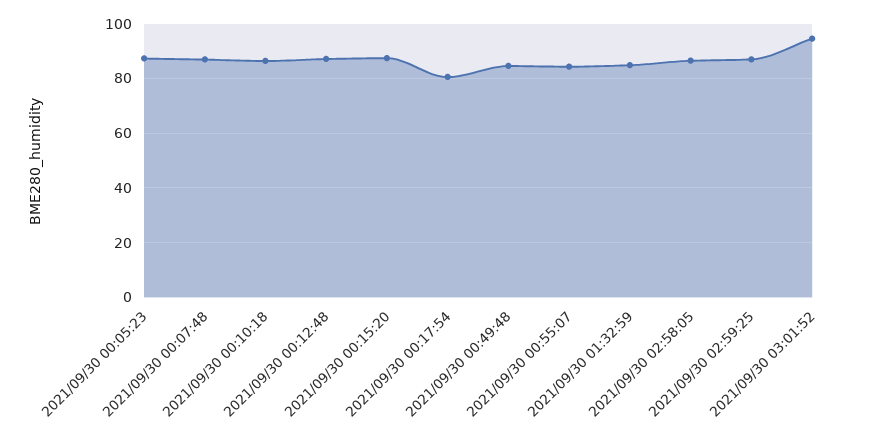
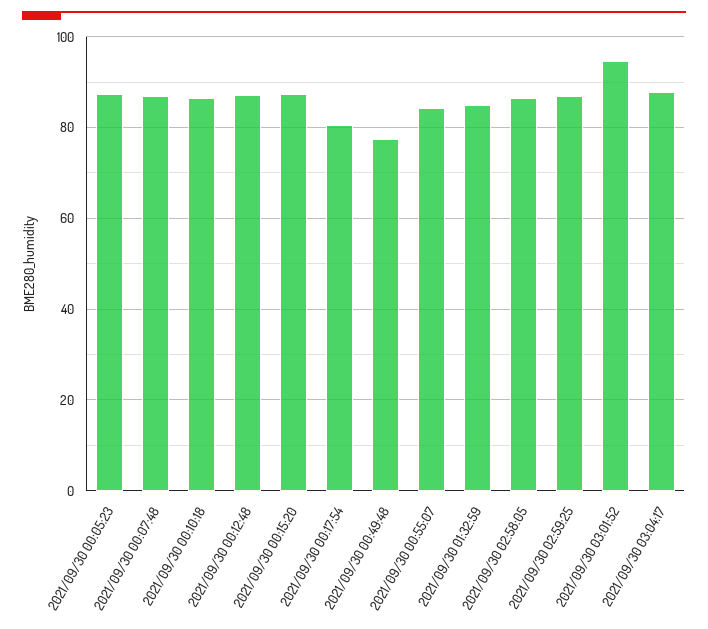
2021/09/30 00:49:48: 85 -> 78
2021/09/30 03:04:17: none -> 88

